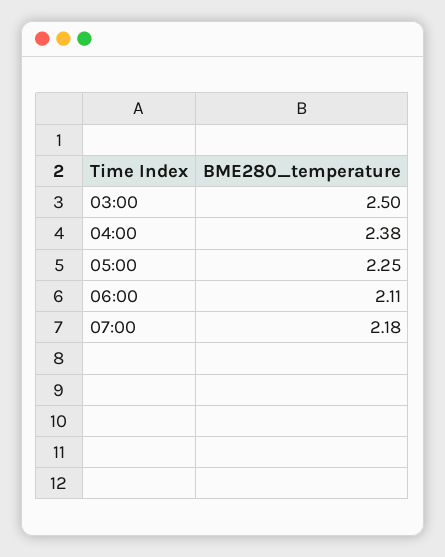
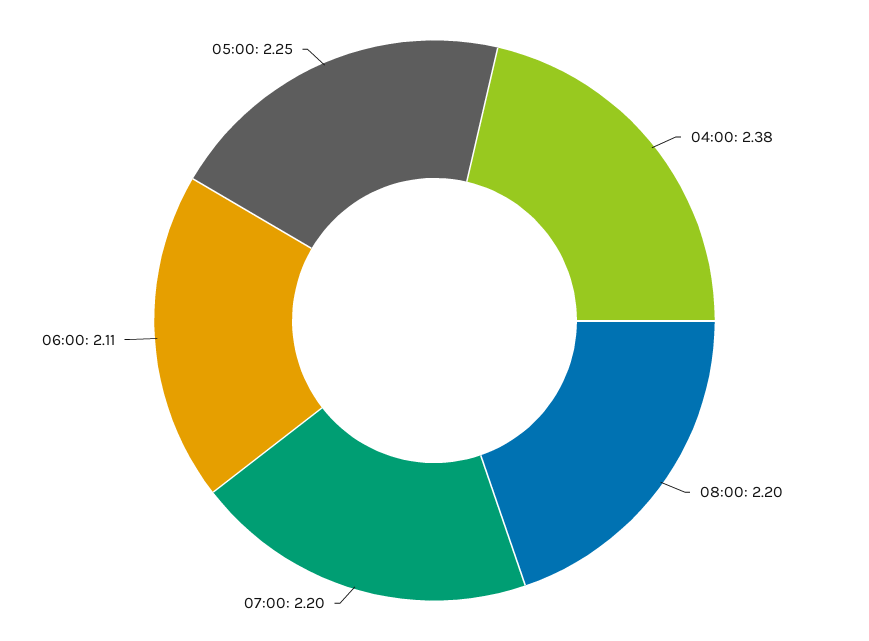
03:00: 2.5 -> none
07:00: 2.18 -> 2.2
08:00: none -> 2.2

